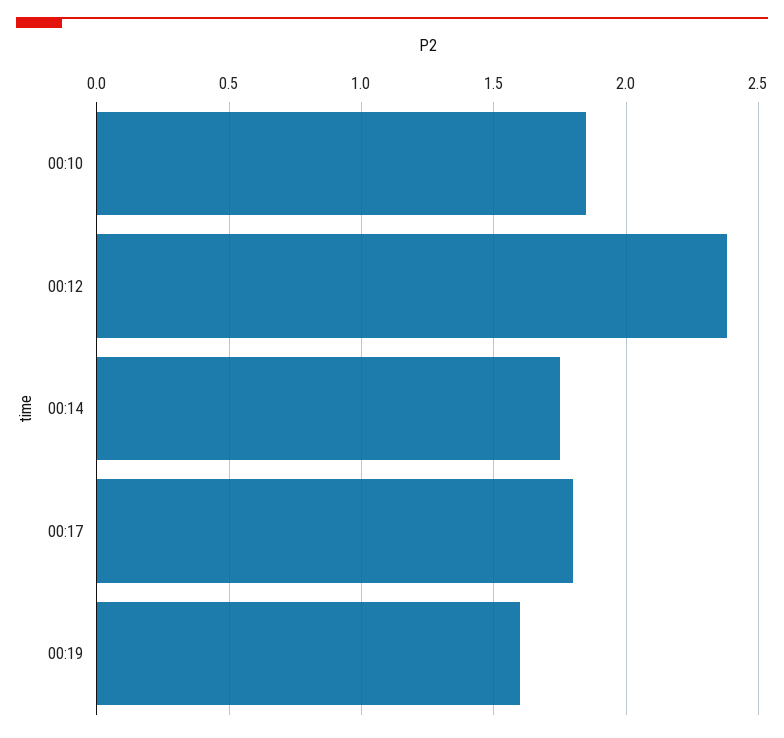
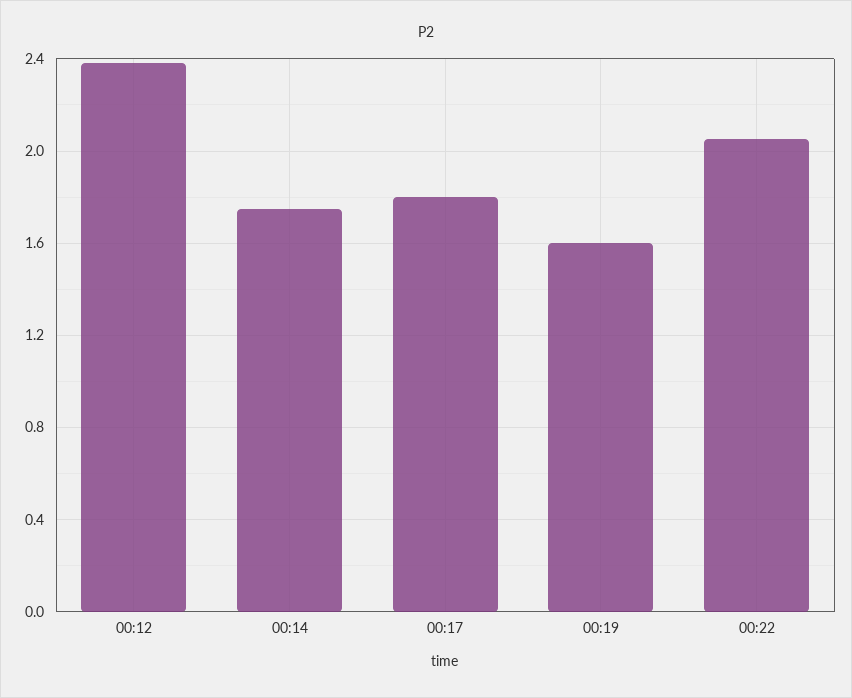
00:10: 1.85 -> none
00:22: none -> 2.05

